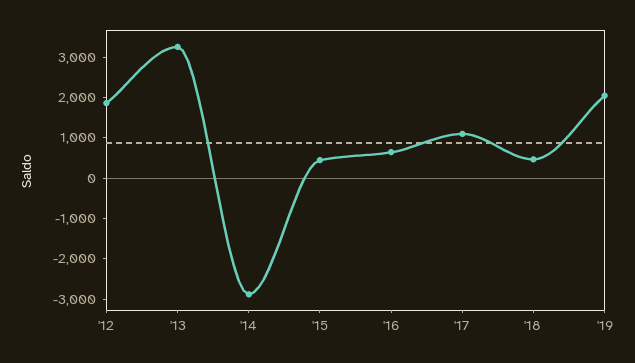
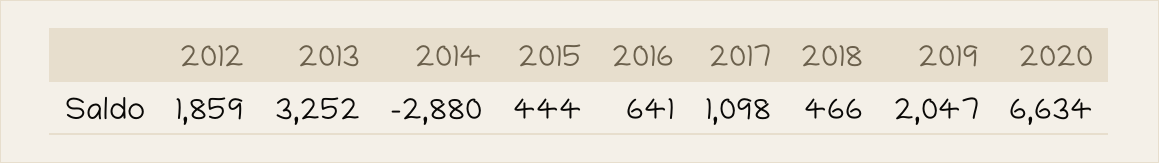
2020: none -> 6634

